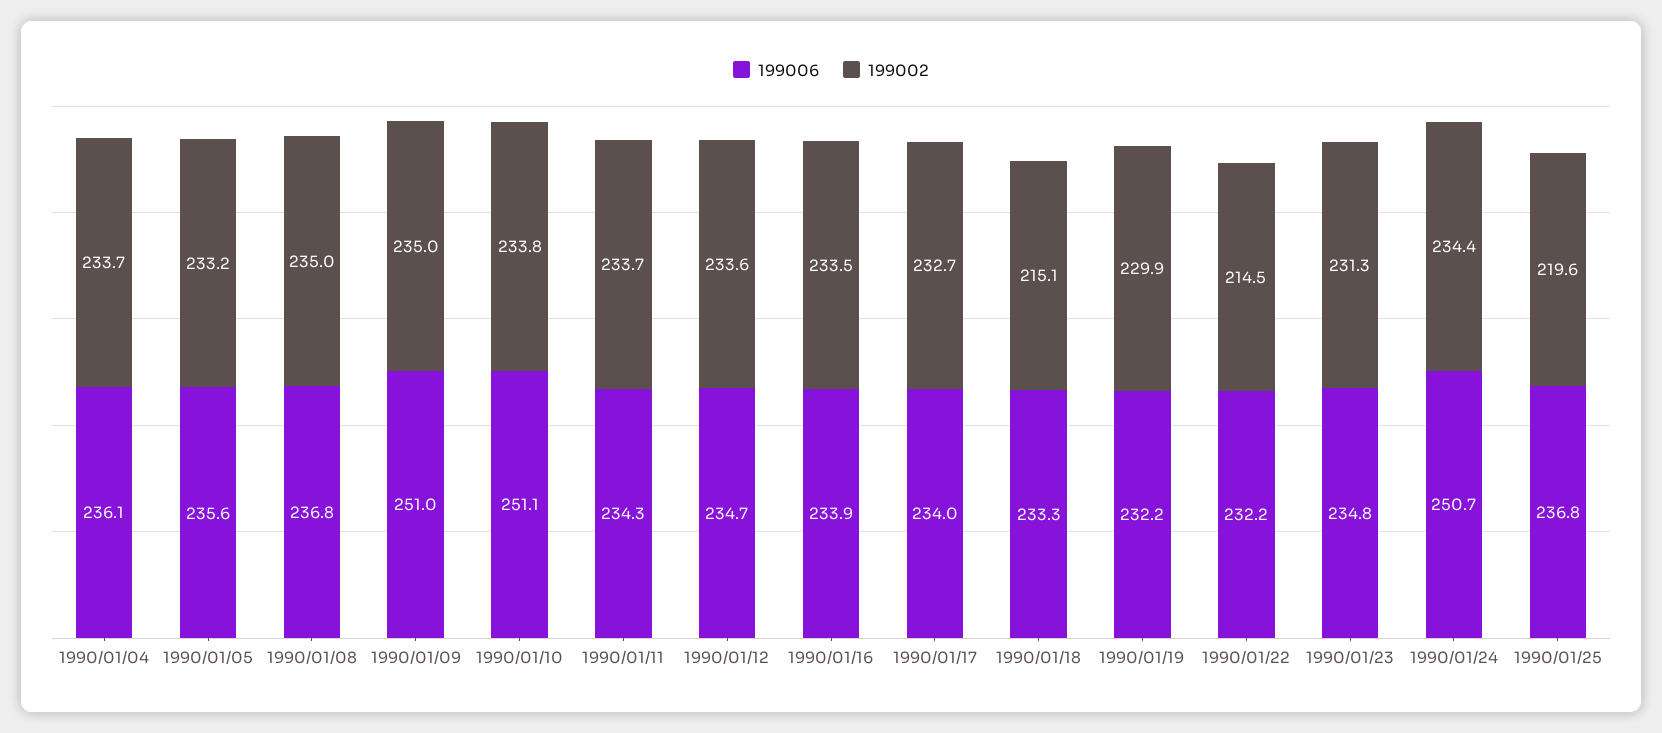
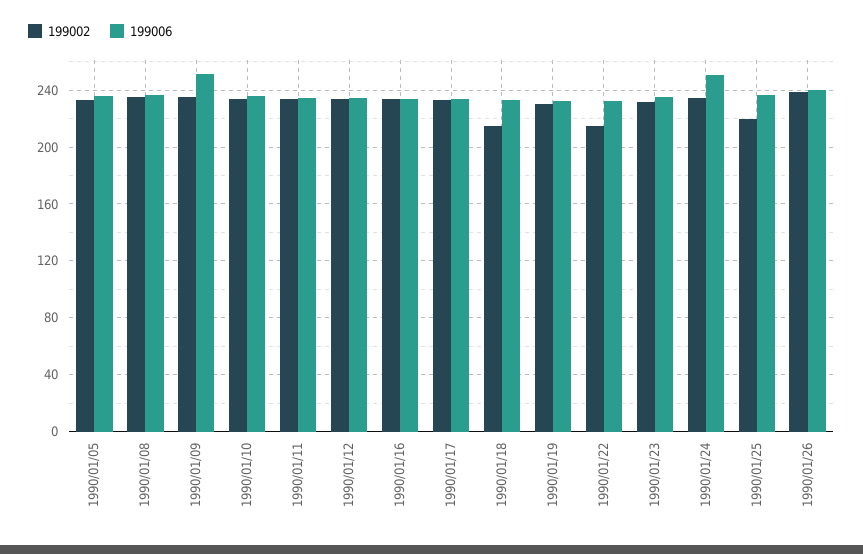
199006, 1990/01/04: 236.1 -> none
199002, 1990/01/04: 233.7 -> none
199006, 1990/01/10: 251.1 -> 235
199002, 1990/01/26: none -> 240
199006, 1990/01/26: none -> 240

